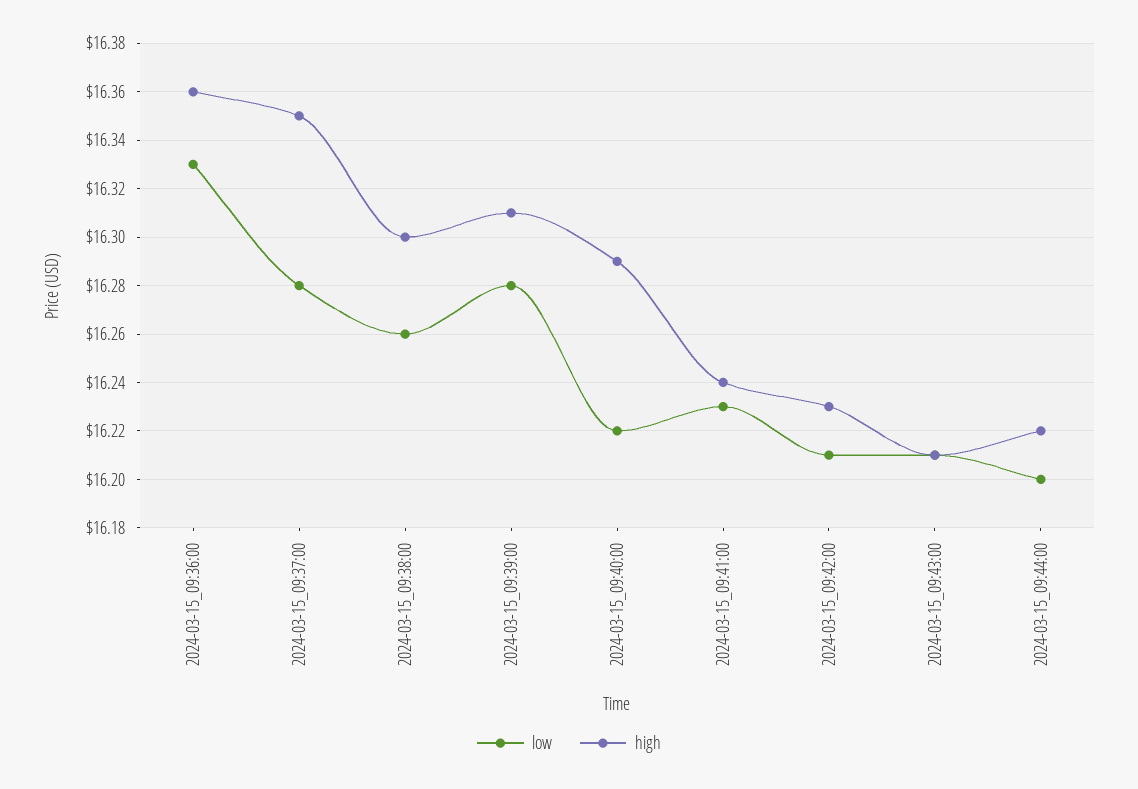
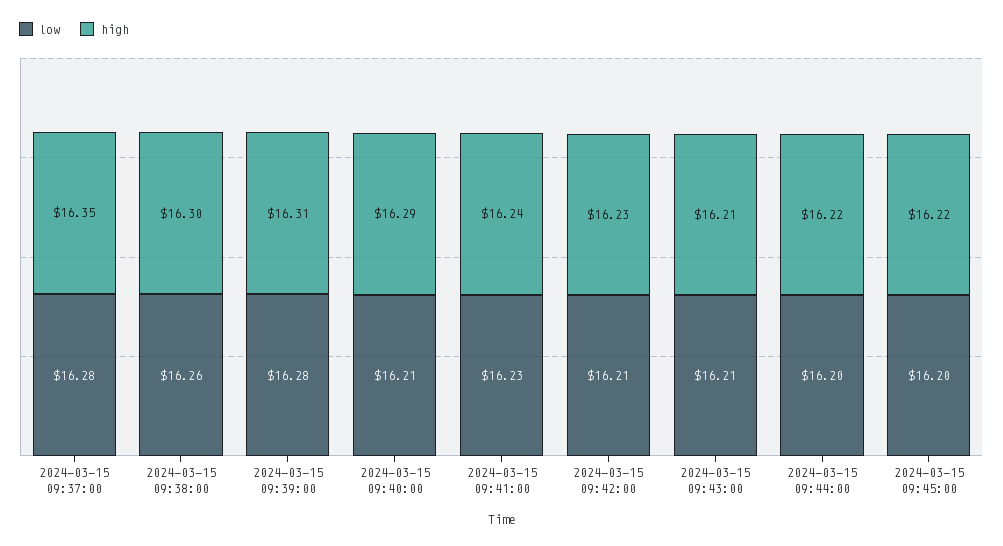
low, 2024-03-15_09:36:00: 16.33 -> none
high, 2024-03-15_09:36:00: 16.36 -> none
low, 2024-03-15_09:40:00: 16.22 -> 16.21
low, 2024-03-15 09:45:00: none -> 16.2
high, 2024-03-15 09:45:00: none -> 16.22

